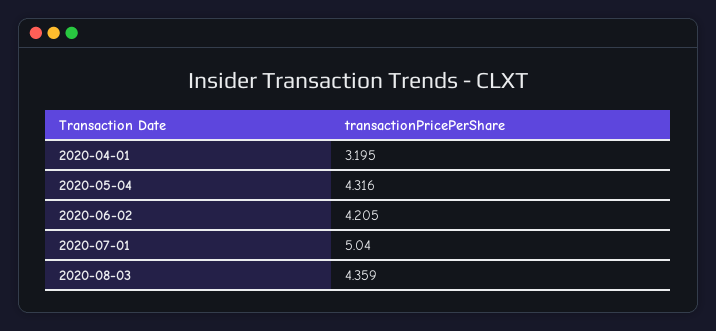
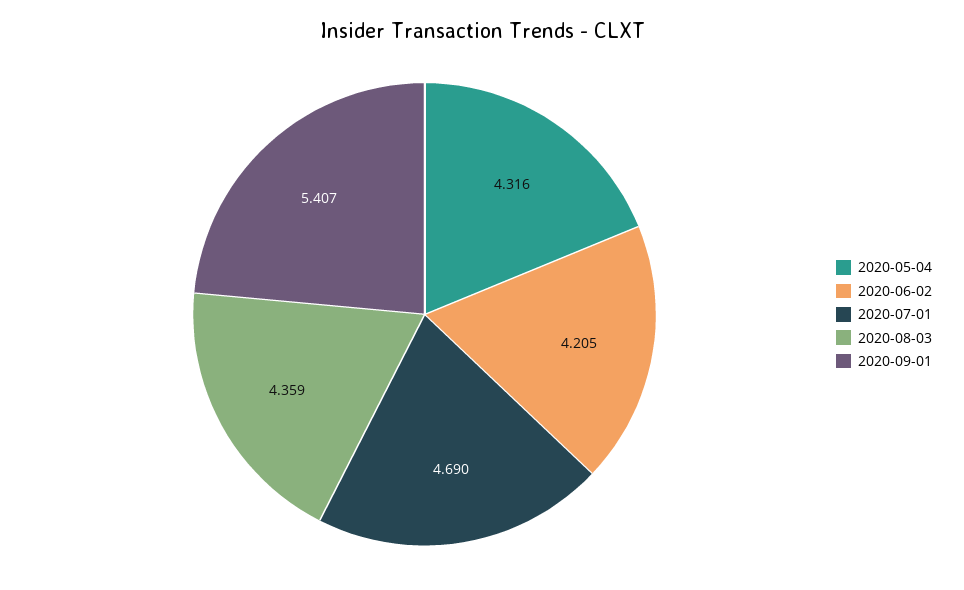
2020-04-01: 3.195 -> none
2020-07-01: 5.04 -> 4.69
2020-09-01: none -> 5.407

